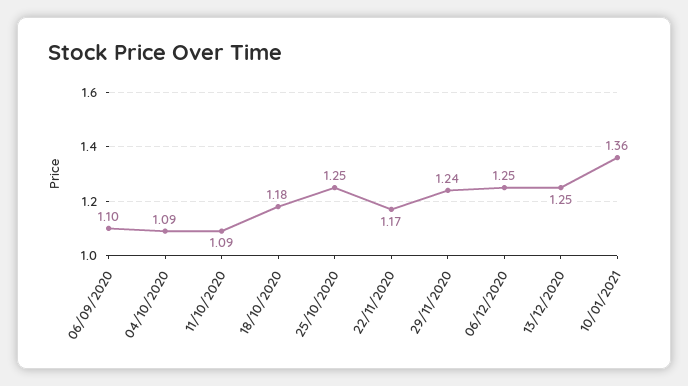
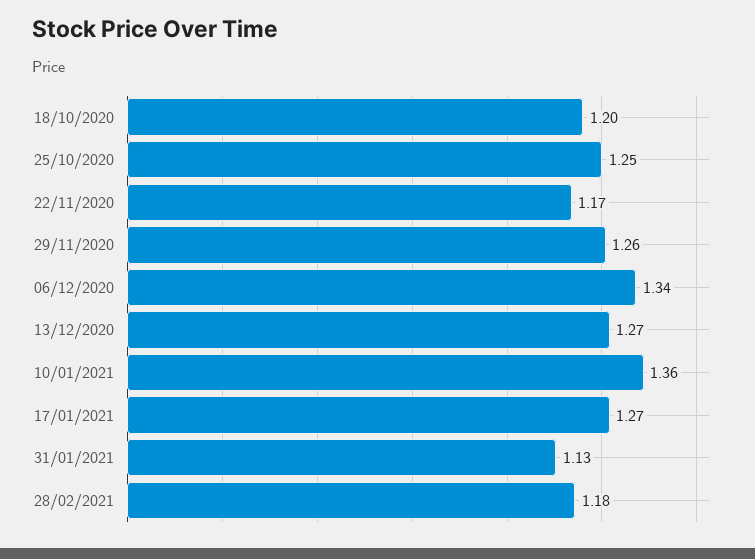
06/09/2020: 1.1 -> none
04/10/2020: 1.09 -> none
11/10/2020: 1.09 -> none
18/10/2020: 1.18 -> 1.2
29/11/2020: 1.24 -> 1.26
06/12/2020: 1.25 -> 1.34
13/12/2020: 1.25 -> 1.27
17/01/2021: none -> 1.27
31/01/2021: none -> 1.13
28/02/2021: none -> 1.18

